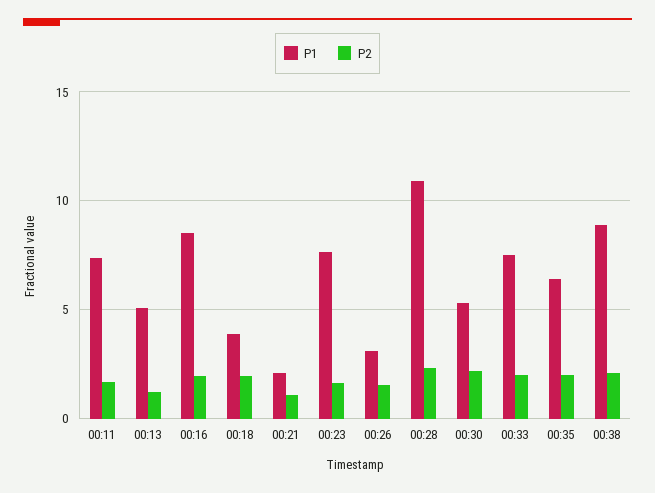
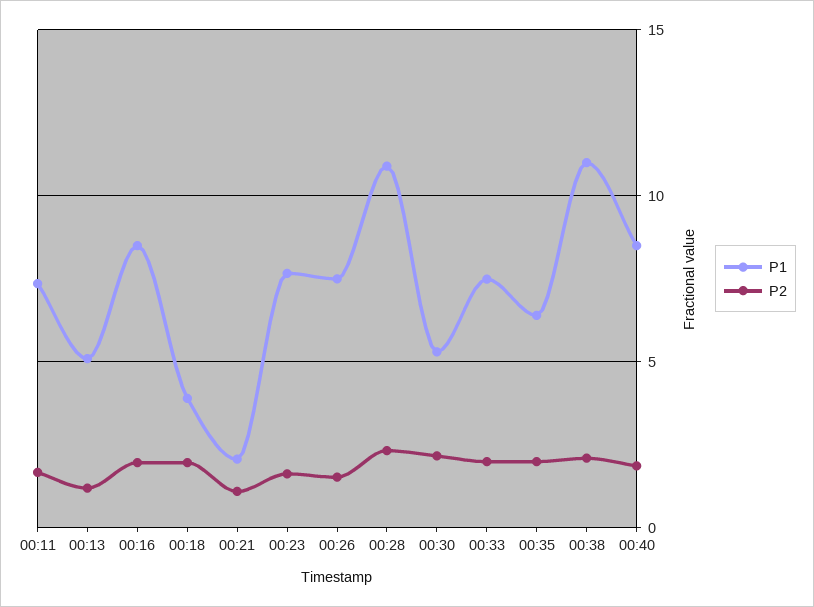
P1, 00:26: 3 -> 7.5
P1, 00:38: 9 -> 11
P1, 00:40: none -> 8.5
P2, 00:40: none -> 2

